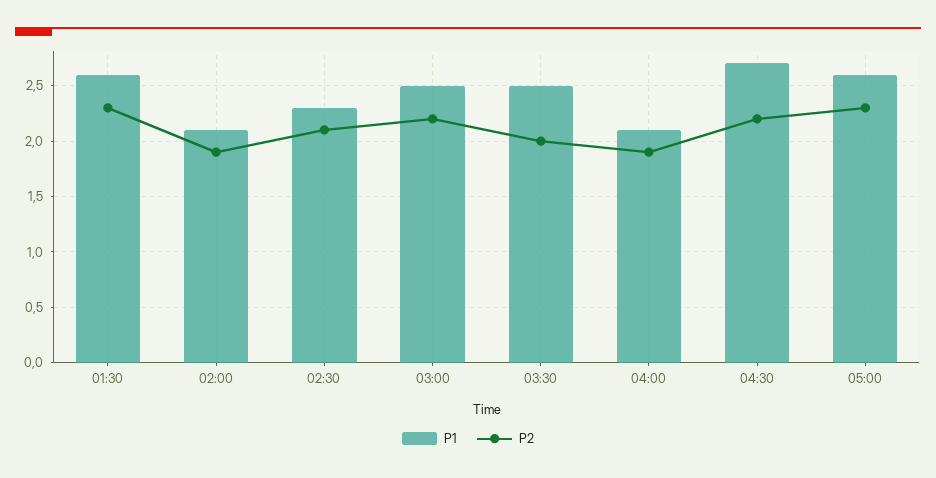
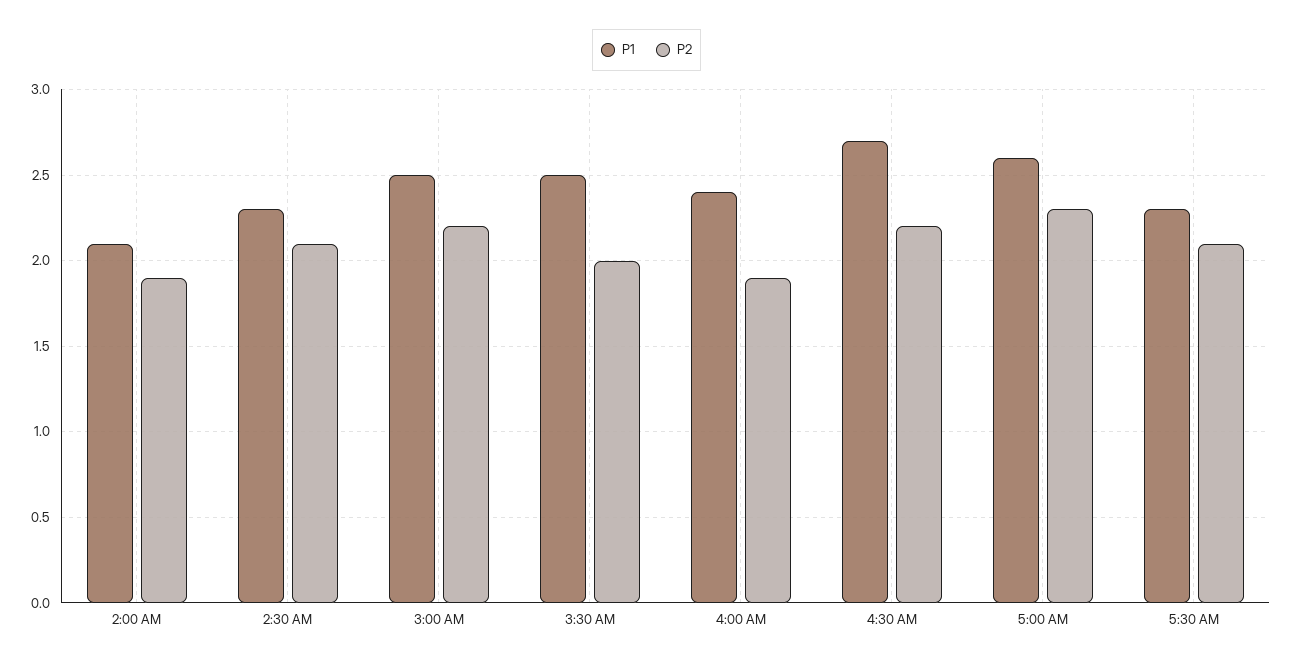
P1, 01:30: 2.6 -> none
P2, 01:30: 2.3 -> none
P1, 04:00: 2.1 -> 2.4
P1, 5:30 AM: none -> 2.3
P2, 5:30 AM: none -> 2.1

